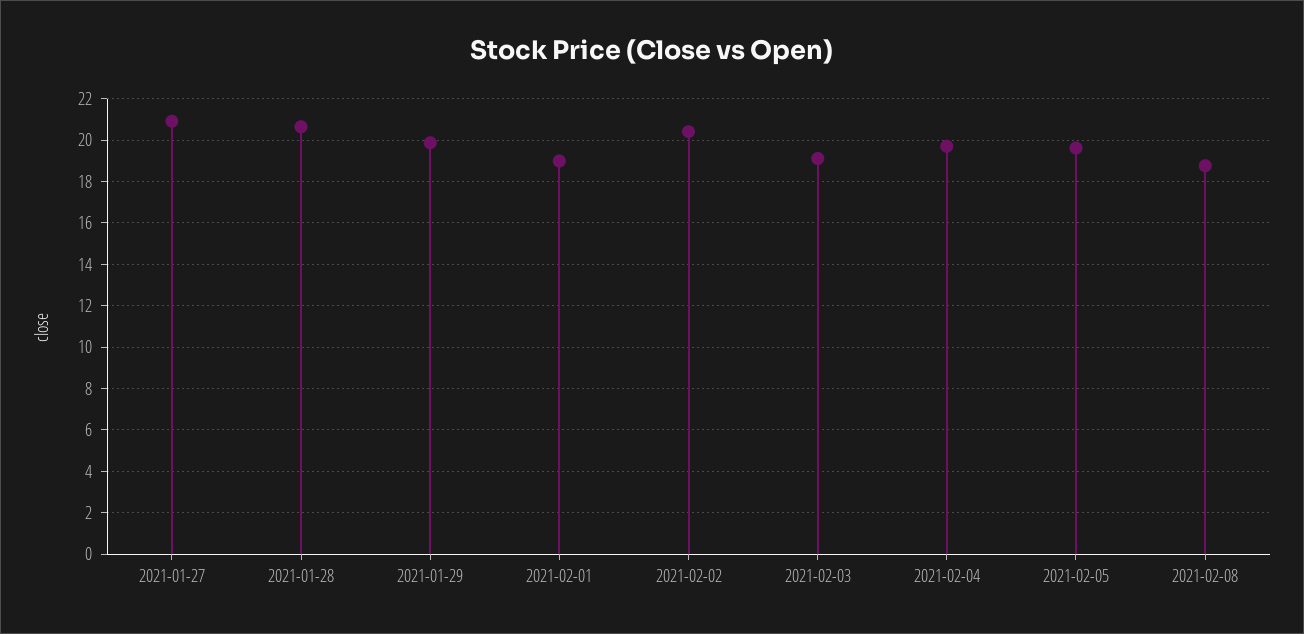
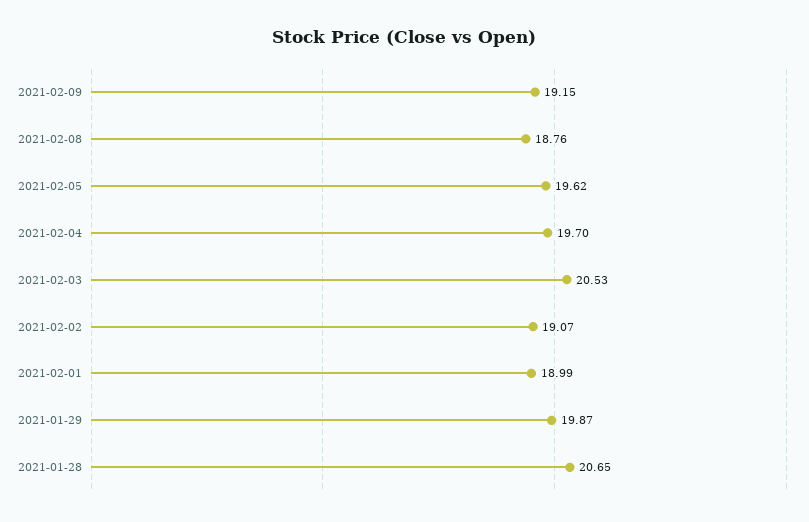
2021-01-27: 21 -> none
2021-02-02: 20.5 -> 19.07
2021-02-03: 19 -> 20.53
2021-02-09: none -> 19.15

